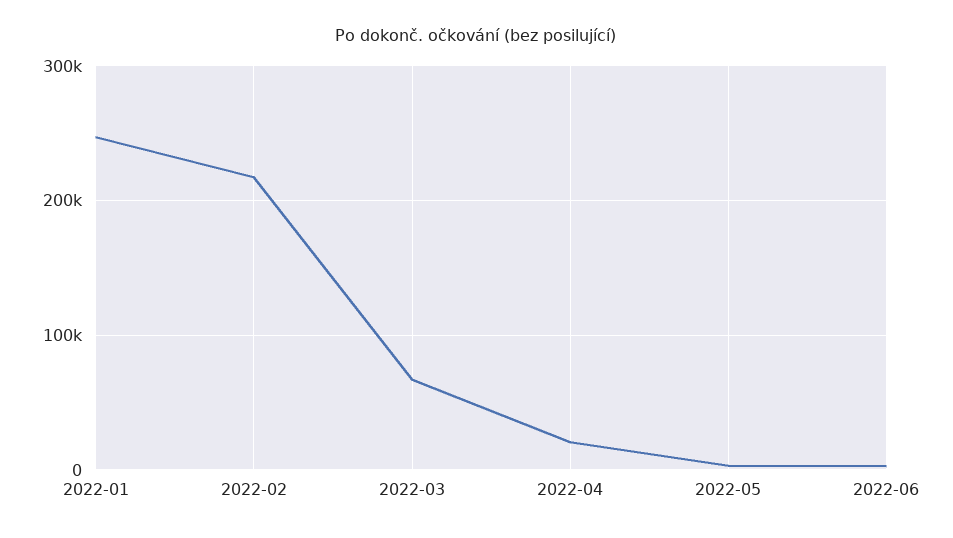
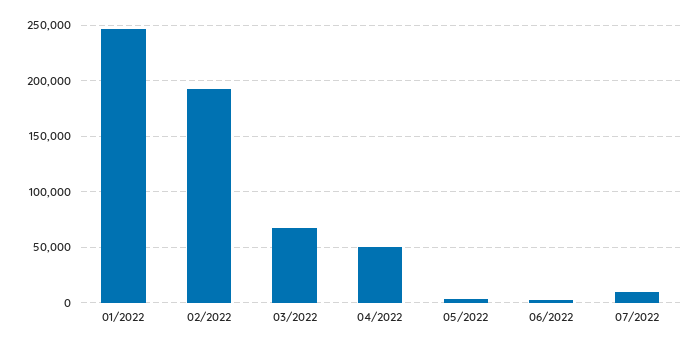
2022-02: 220000 -> 190000
2022-04: 20000 -> 50000
07/2022: none -> 10000

